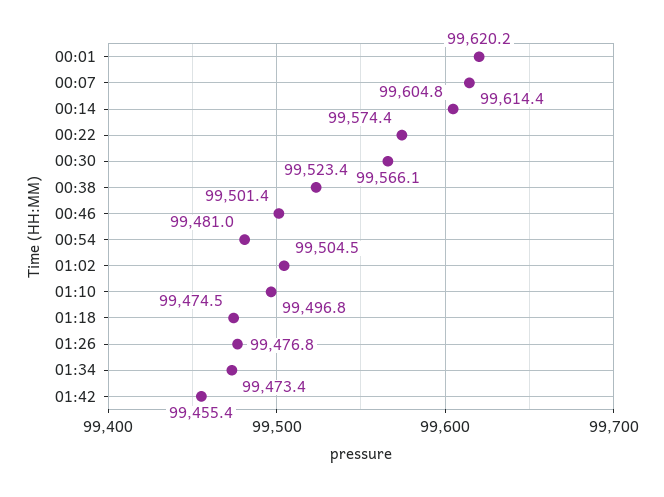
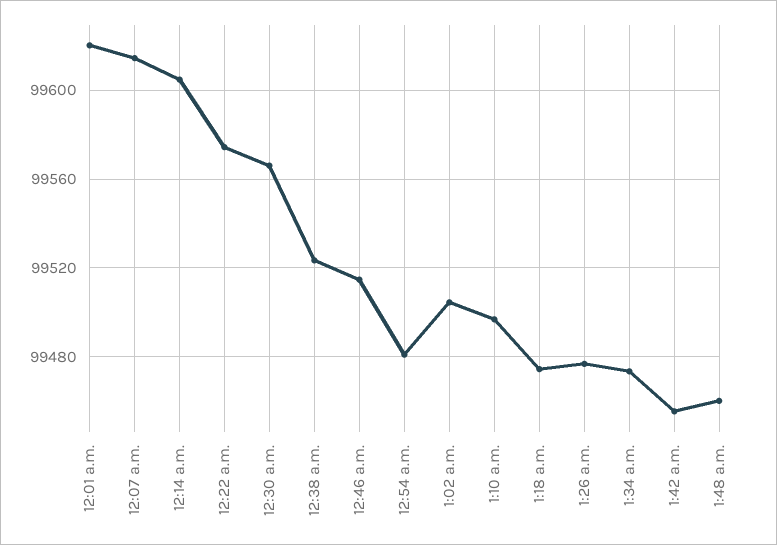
00:46: 99501.4 -> 99515
1:48 a.m.: none -> 99460

